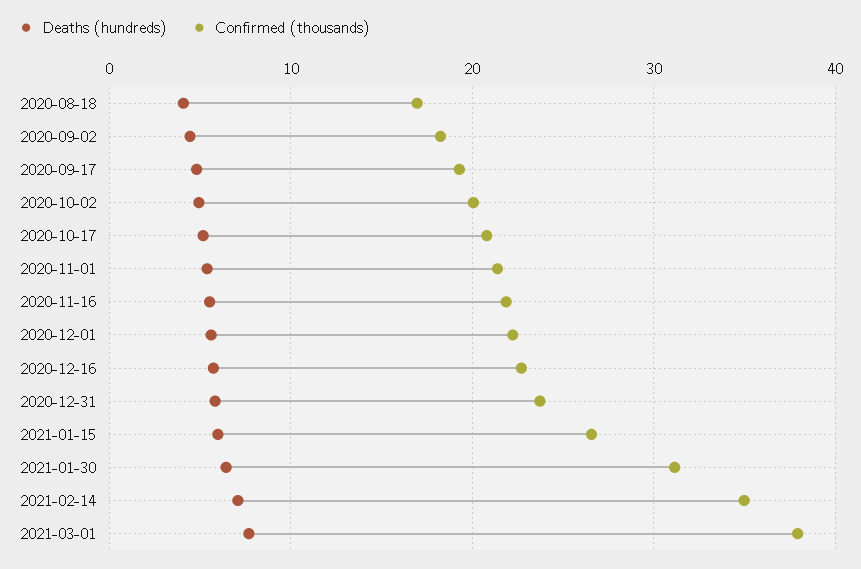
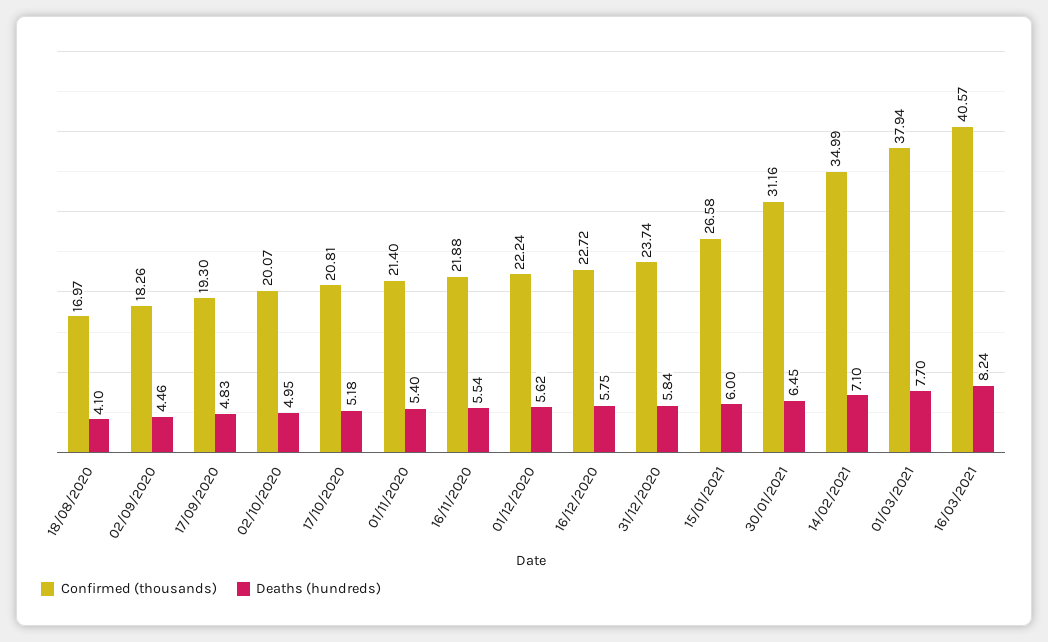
Confirmed (thousands), 16/03/2021: none -> 40.57
Deaths (hundreds), 16/03/2021: none -> 8.24

